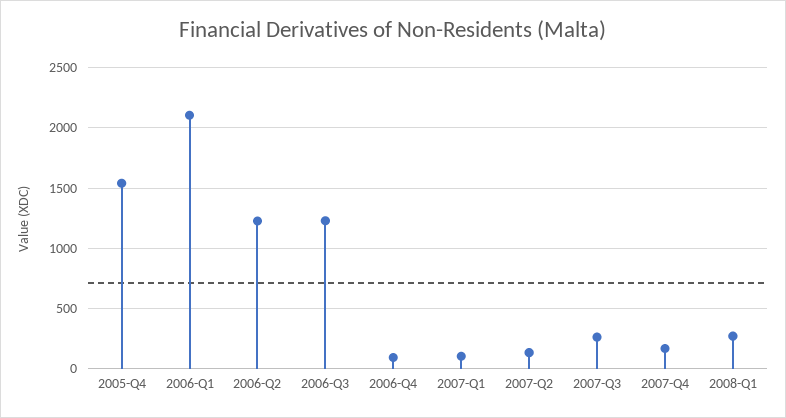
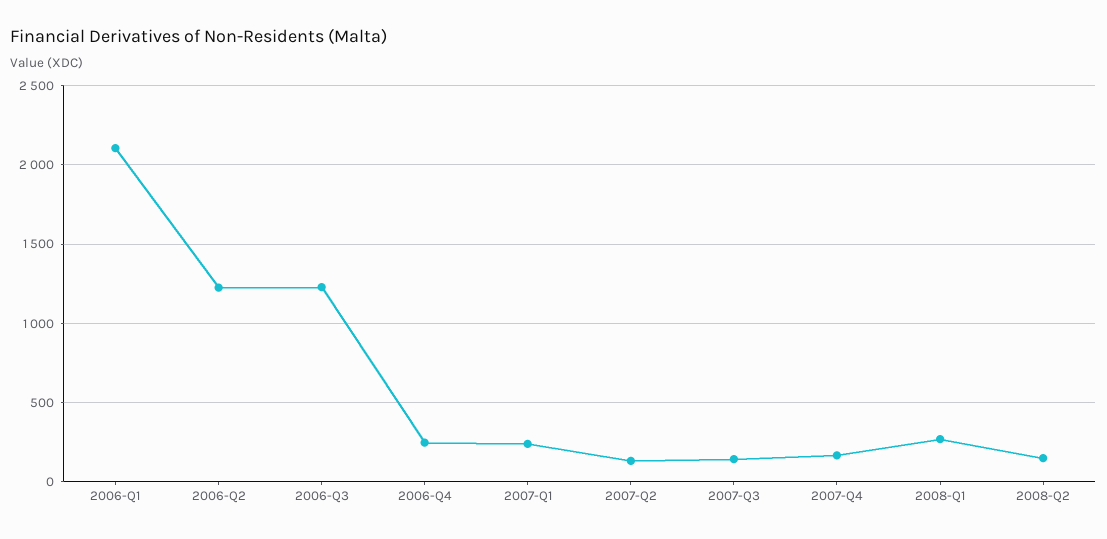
2005-Q4: 1550 -> none
2006-Q4: 100 -> 250
2007-Q1: 100 -> 250
2007-Q3: 250 -> 150
2008-Q2: none -> 150

